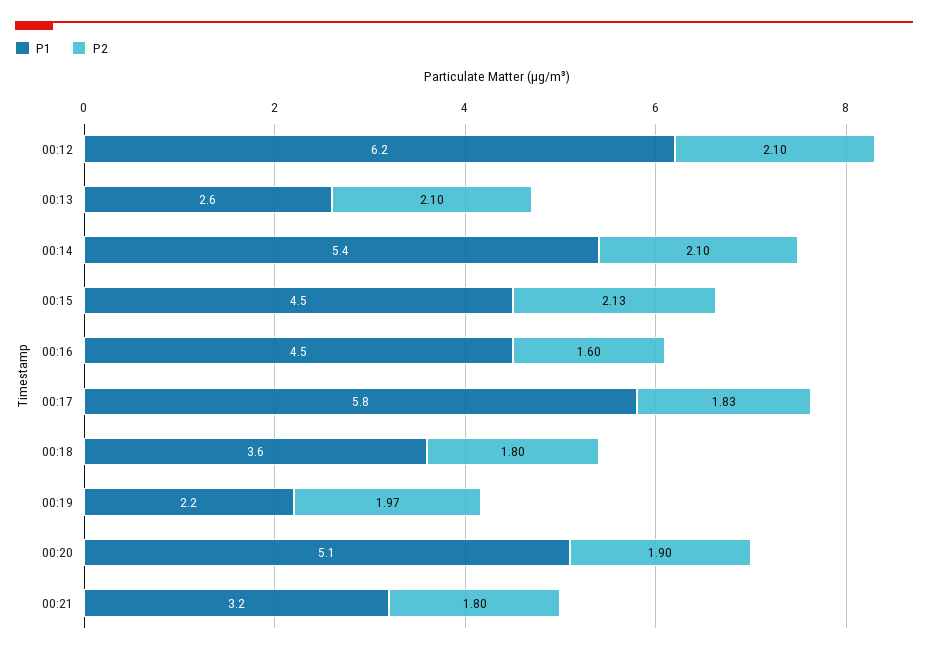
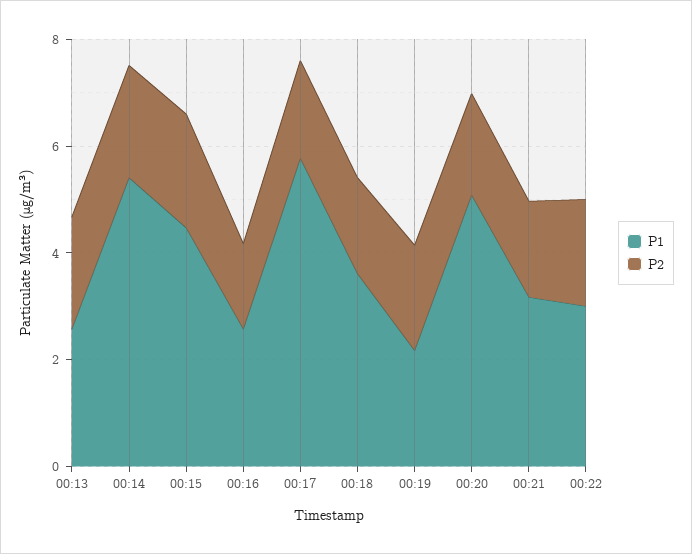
P1, 00:12: 6.2 -> none
P2, 00:12: 2.1 -> none
P1, 00:16: 4.5 -> 2.5
P1, 00:22: none -> 3
P2, 00:22: none -> 2

